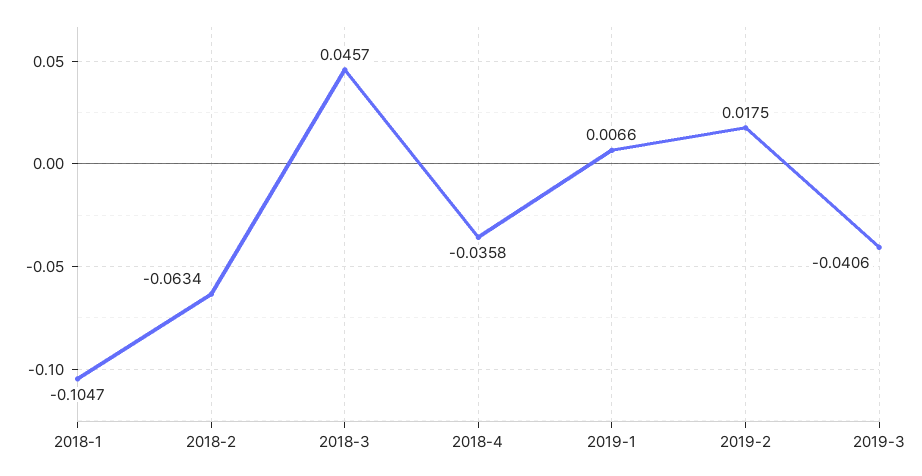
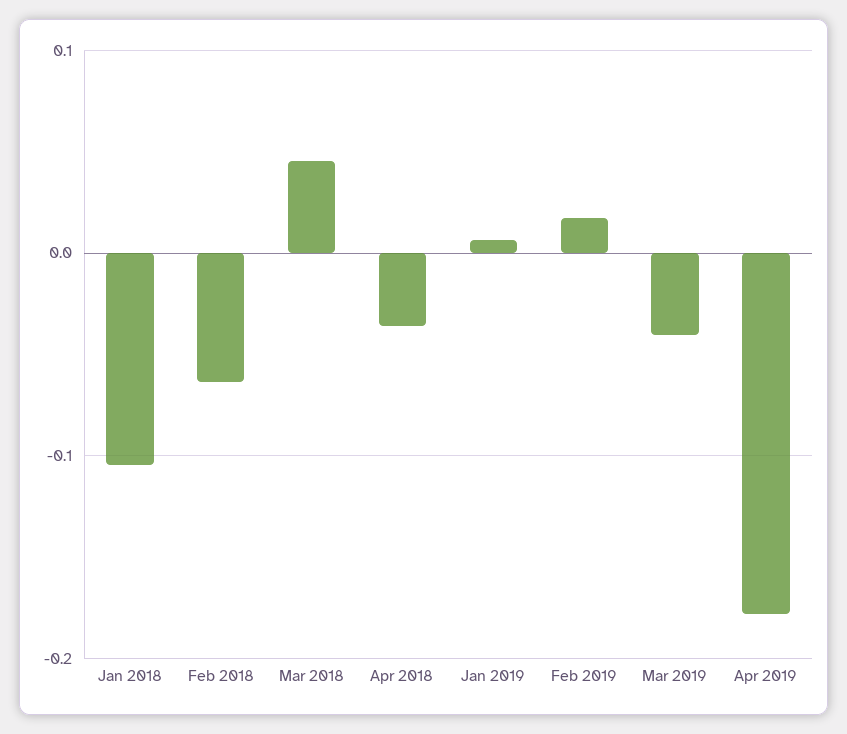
Apr 2019: none -> -0.18

